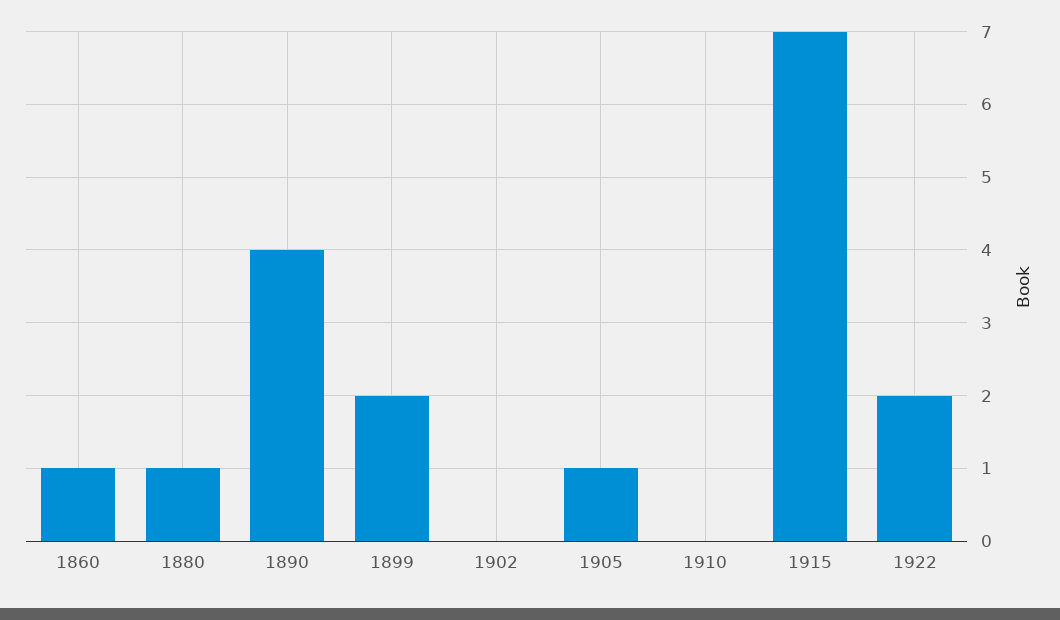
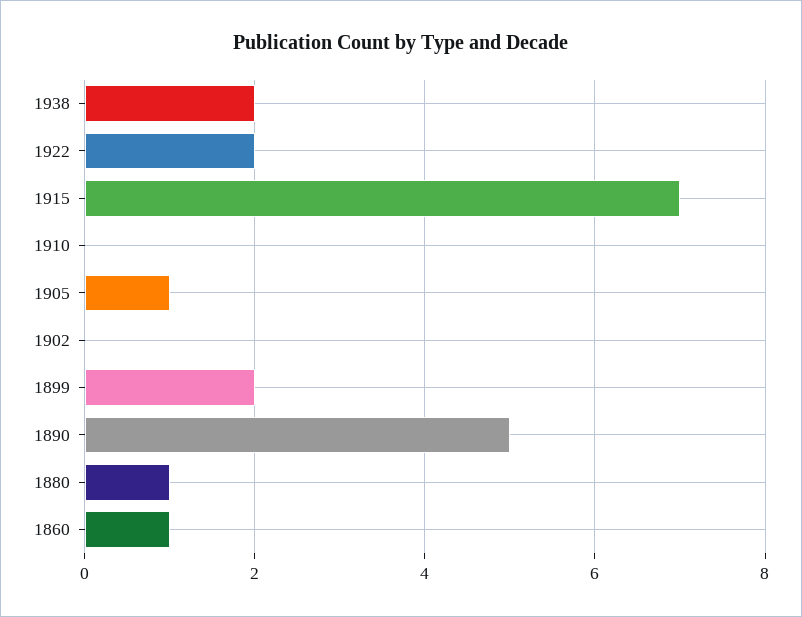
1890: 4 -> 5
1938: none -> 2

